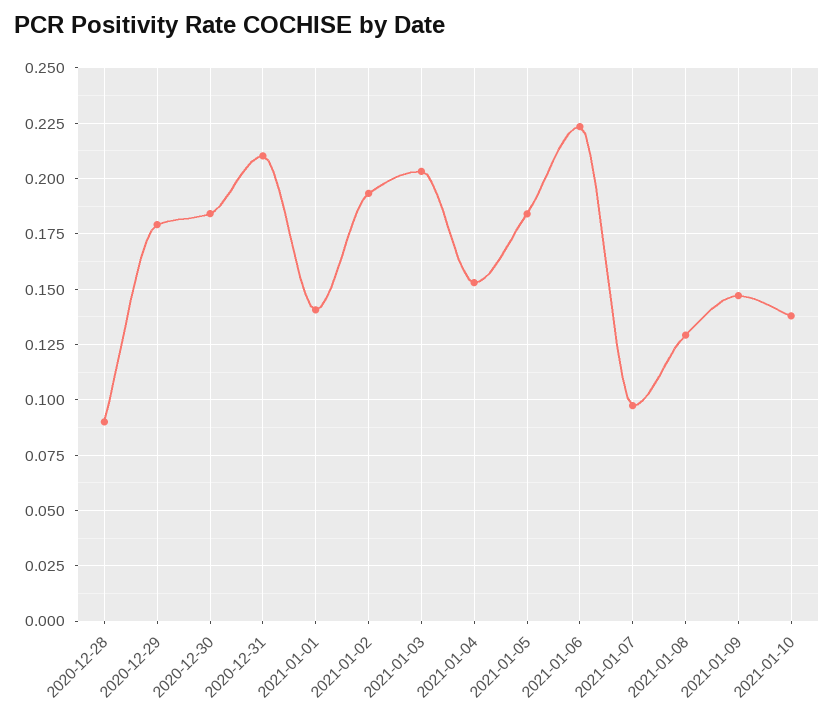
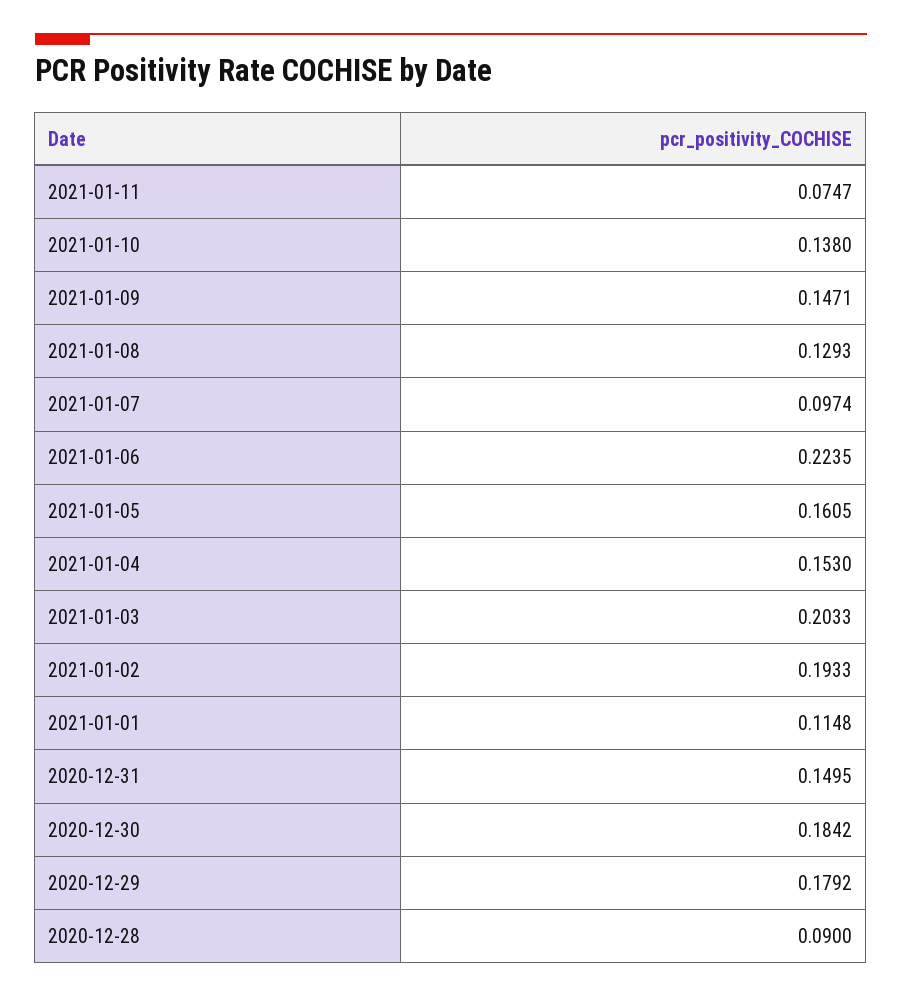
2020-12-31: 0.21 -> 0.1495
2021-01-01: 0.14 -> 0.1148
2021-01-05: 0.185 -> 0.1605
2021-01-11: none -> 0.0747

